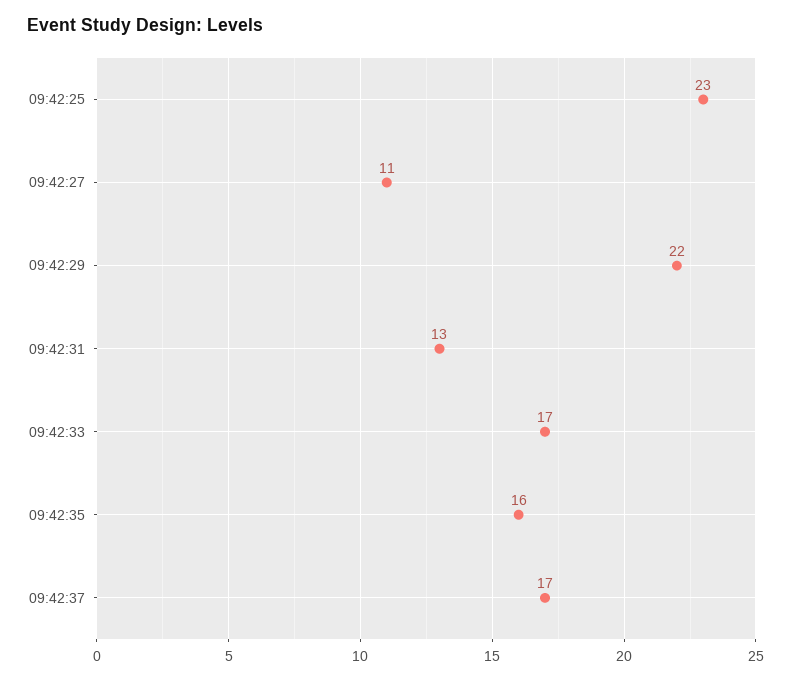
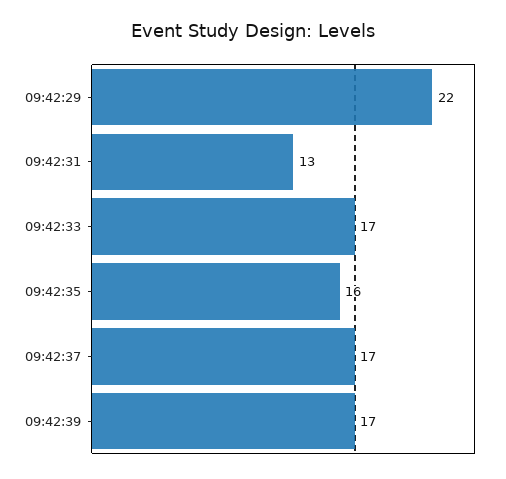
09:42:25: 23 -> none
09:42:27: 11 -> none
09:42:39: none -> 17

